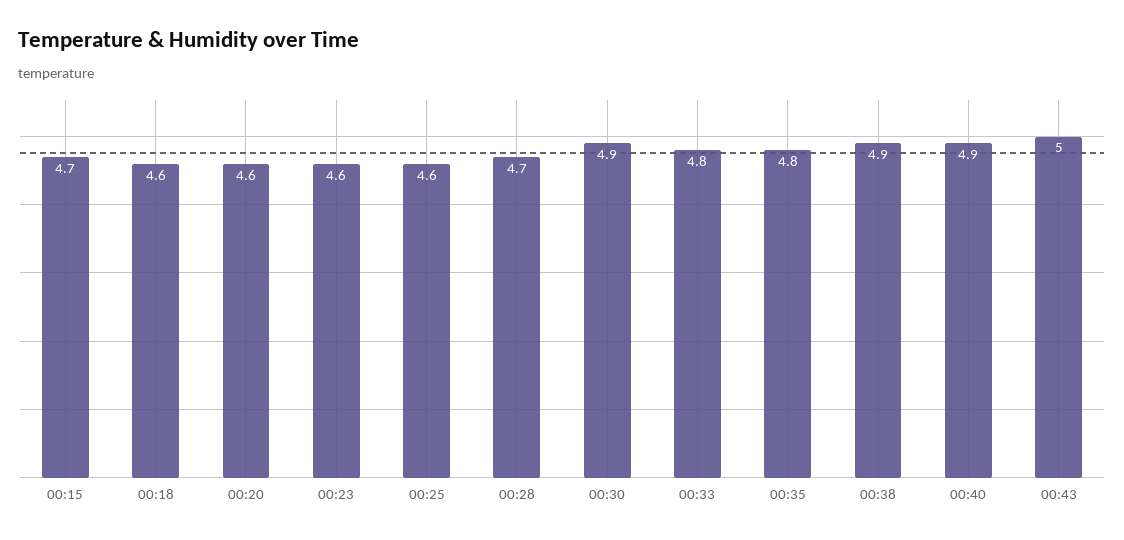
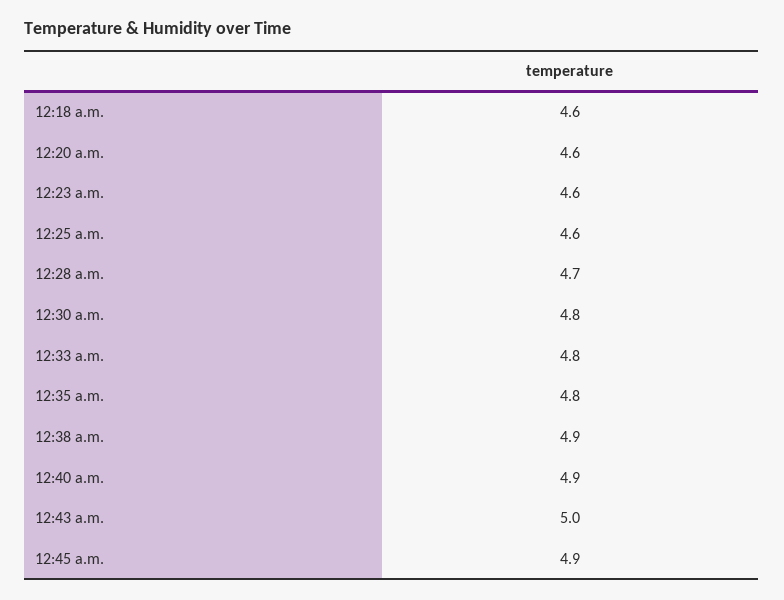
00:15: 4.7 -> none
00:30: 4.9 -> 4.8
12:45 a.m.: none -> 4.9

